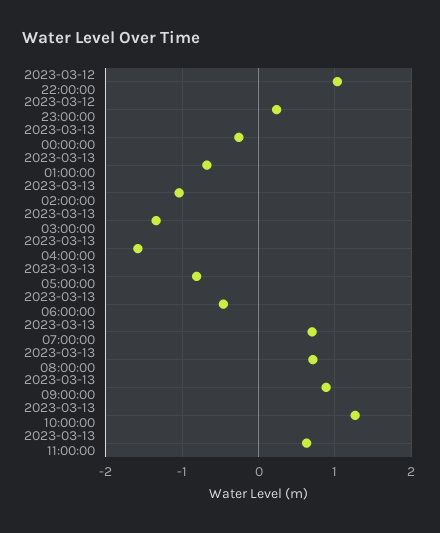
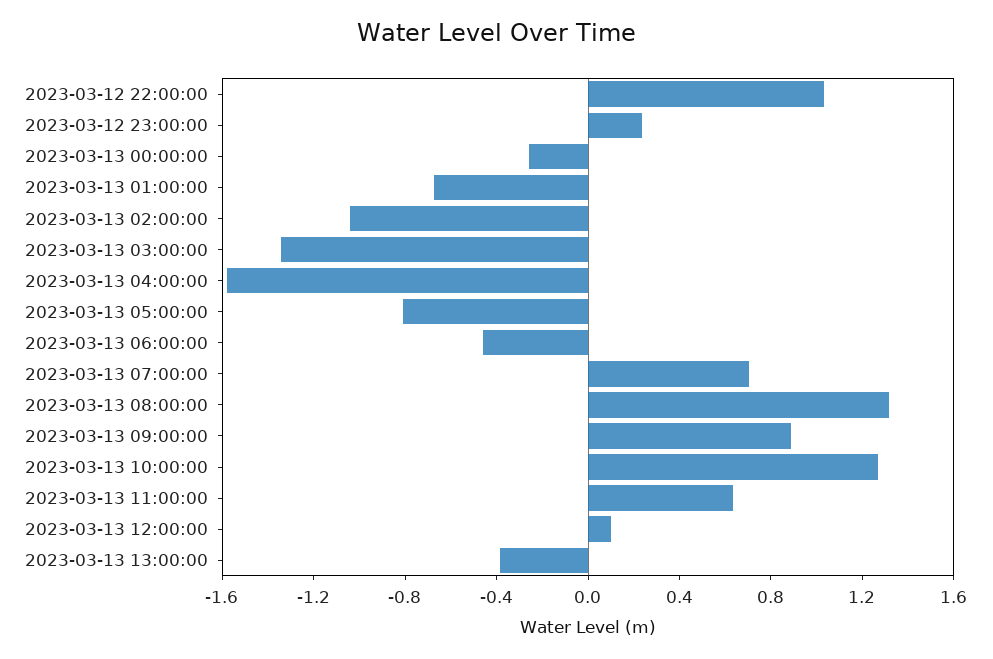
2023-03-13 08:00:00: 0.7 -> 1.3
2023-03-13 12:00:00: none -> 0.1
2023-03-13 13:00:00: none -> -0.4

